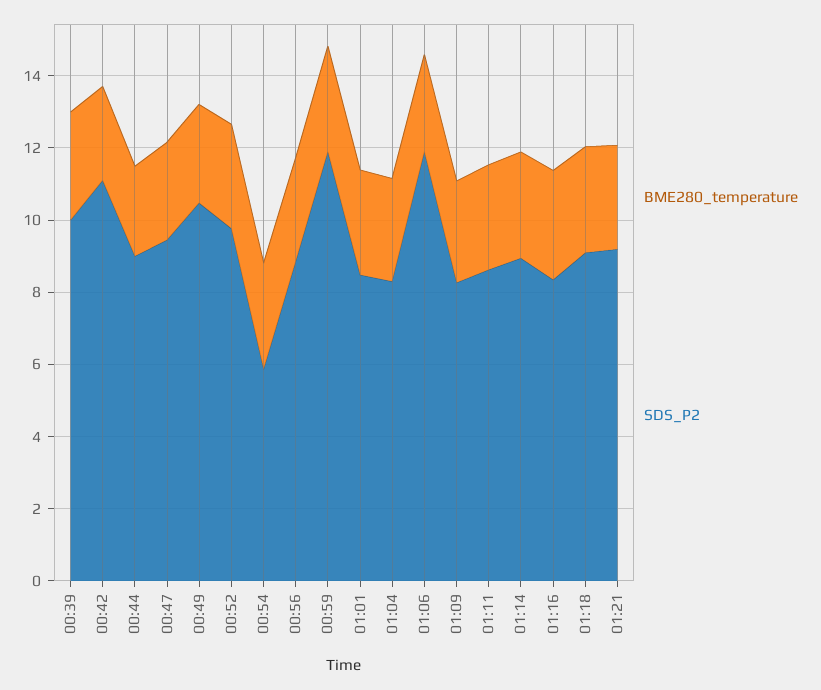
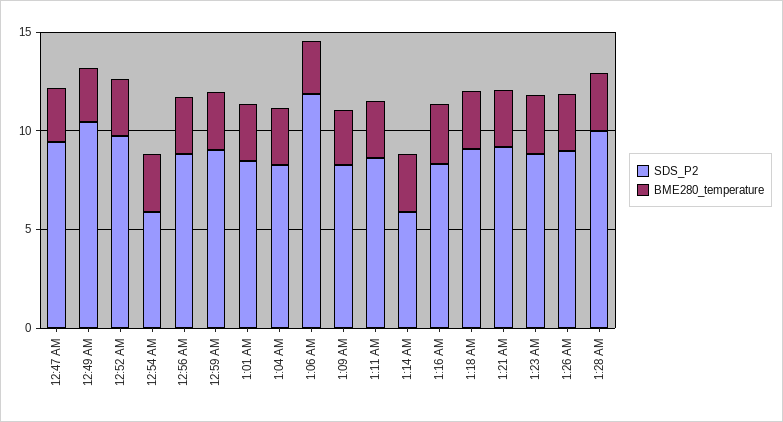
BME280_temperature, 00:39: 3 -> none
SDS_P2, 00:39: 10 -> none
BME280_temperature, 00:42: 2.5 -> none
SDS_P2, 00:42: 11 -> none
BME280_temperature, 00:44: 2.5 -> none
SDS_P2, 00:44: 9 -> none
SDS_P2, 00:59: 12 -> 9
SDS_P2, 01:14: 9 -> 6
SDS_P2, 1:23 AM: none -> 9
BME280_temperature, 1:23 AM: none -> 3
SDS_P2, 1:26 AM: none -> 9
BME280_temperature, 1:26 AM: none -> 3
SDS_P2, 1:28 AM: none -> 10
BME280_temperature, 1:28 AM: none -> 3

